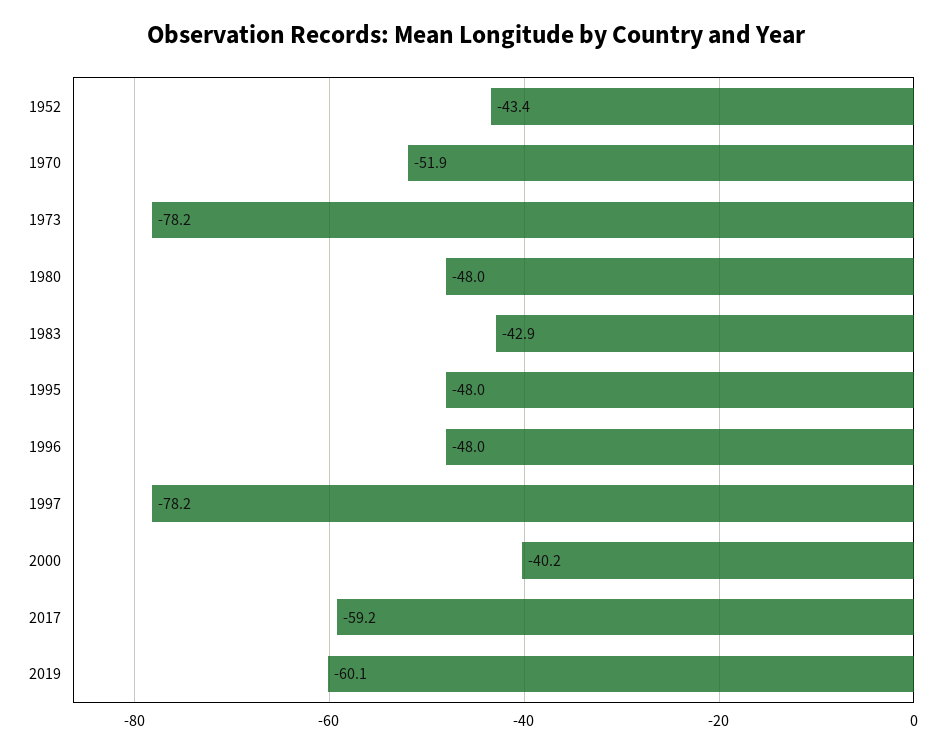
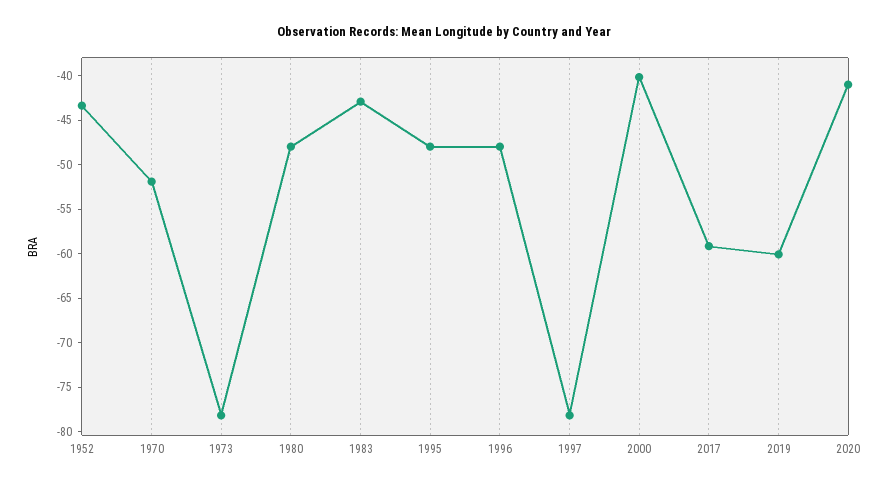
2020: none -> -41

